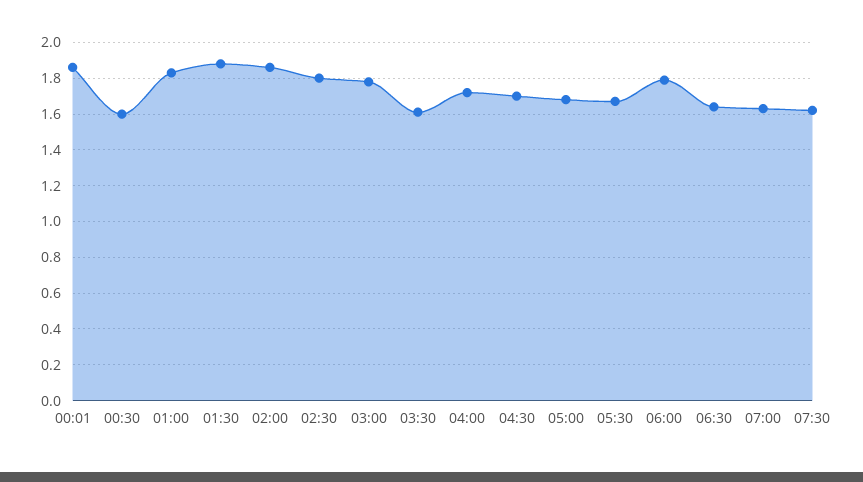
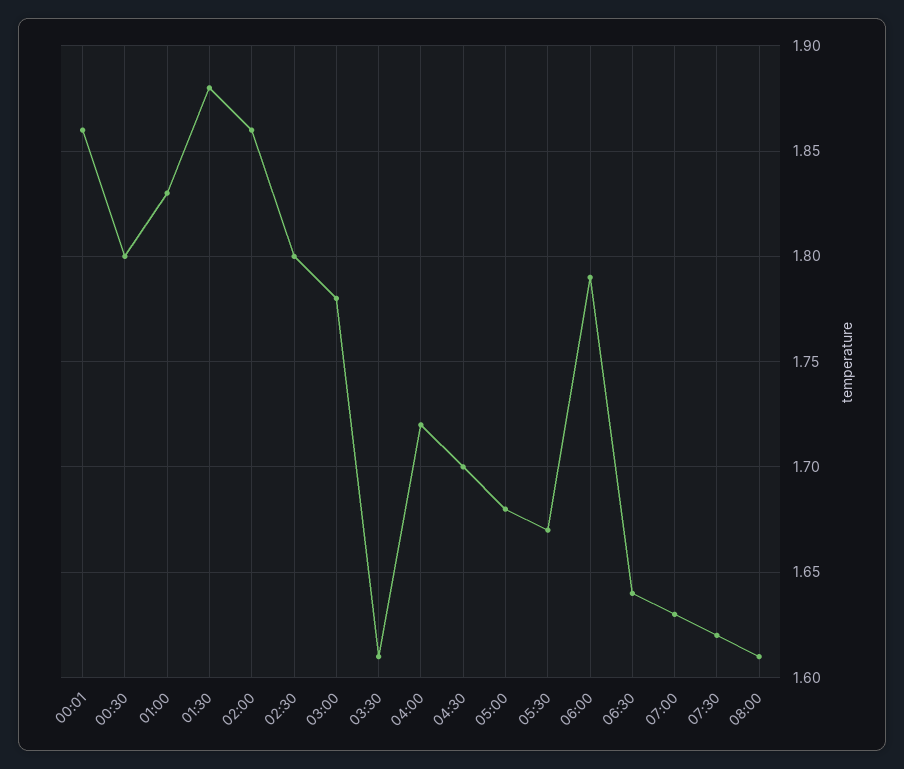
00:30: 1.6 -> 1.8
08:00: none -> 1.61

